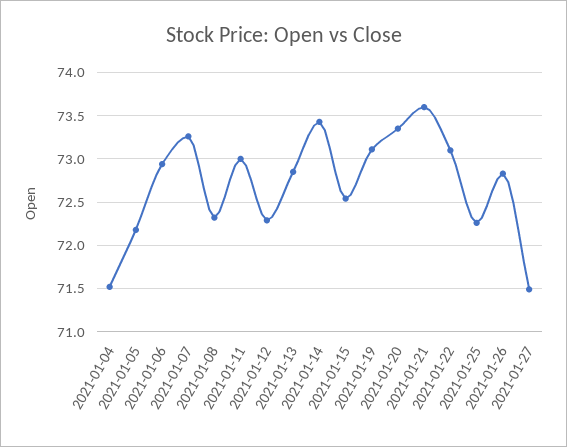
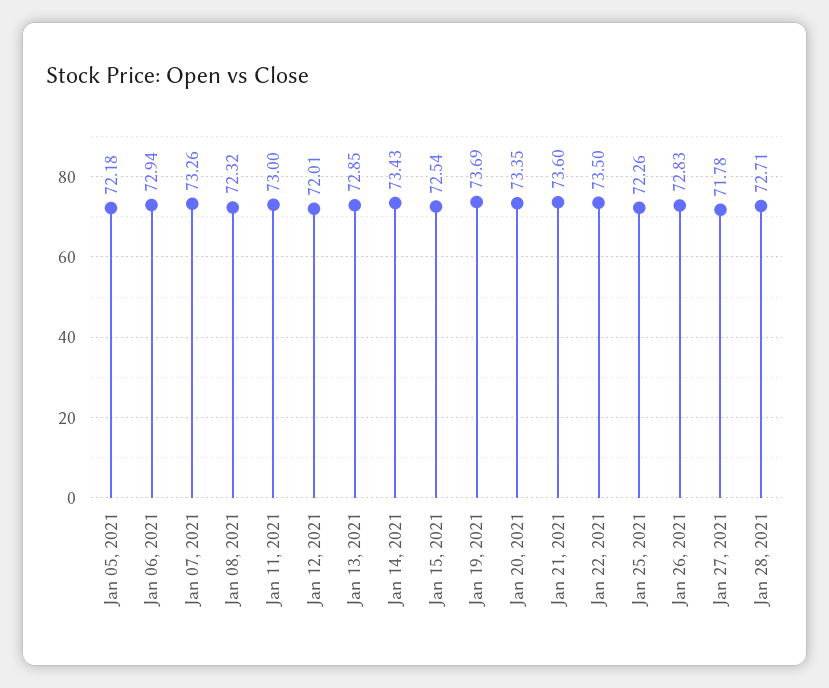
2021-01-04: 71.5 -> none
2021-01-12: 72.3 -> 72.01
2021-01-19: 73.1 -> 73.69
2021-01-22: 73.1 -> 73.5
2021-01-27: 71.5 -> 71.78
Jan 28, 2021: none -> 72.71

